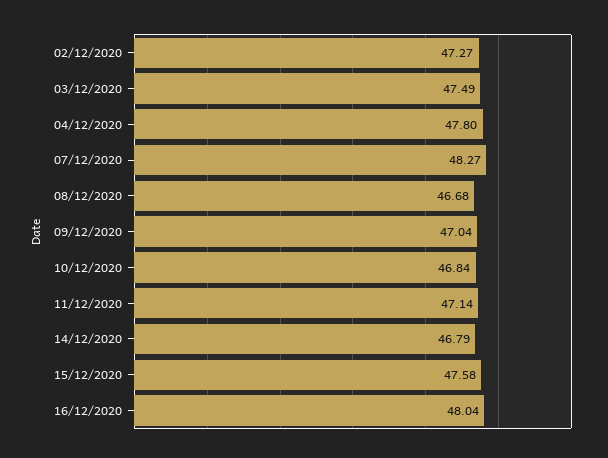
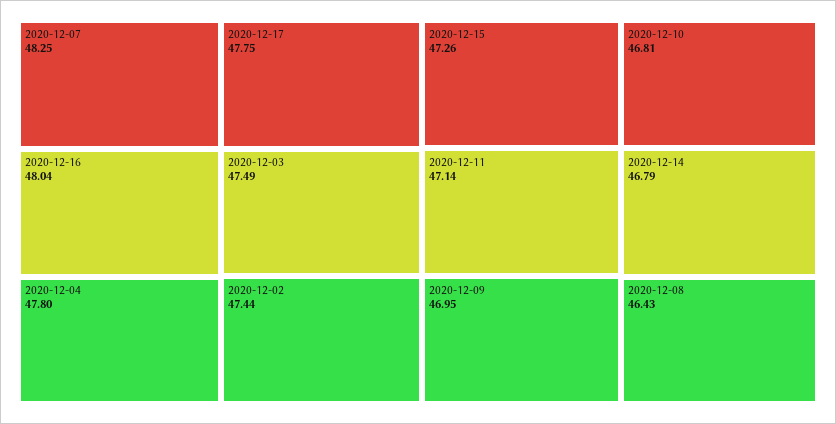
02/12/2020: 47.27 -> 47.44
07/12/2020: 48.27 -> 48.25
08/12/2020: 46.68 -> 46.43
09/12/2020: 47.04 -> 46.95
10/12/2020: 46.84 -> 46.81
15/12/2020: 47.58 -> 47.26
2020-12-17: none -> 47.75

